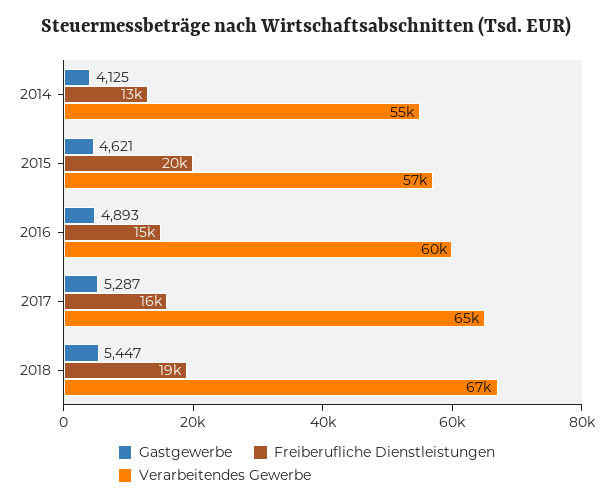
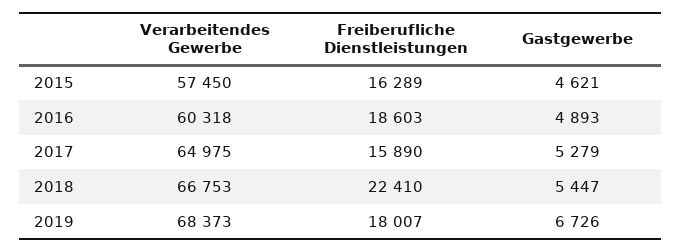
Gastgewerbe, 2014: 4125 -> none
Freiberufliche Dienstleistungen, 2014: 13000 -> none
Verarbeitendes Gewerbe, 2014: 55000 -> none
Freiberufliche Dienstleistungen, 2015: 20000 -> 16289
Freiberufliche Dienstleistungen, 2016: 15000 -> 18603
Gastgewerbe, 2017: 5287 -> 5279
Freiberufliche Dienstleistungen, 2018: 19000 -> 22410
Verarbeitendes Gewerbe, 2019: none -> 68373
Freiberufliche Dienstleistungen, 2019: none -> 18007
Gastgewerbe, 2019: none -> 6726

